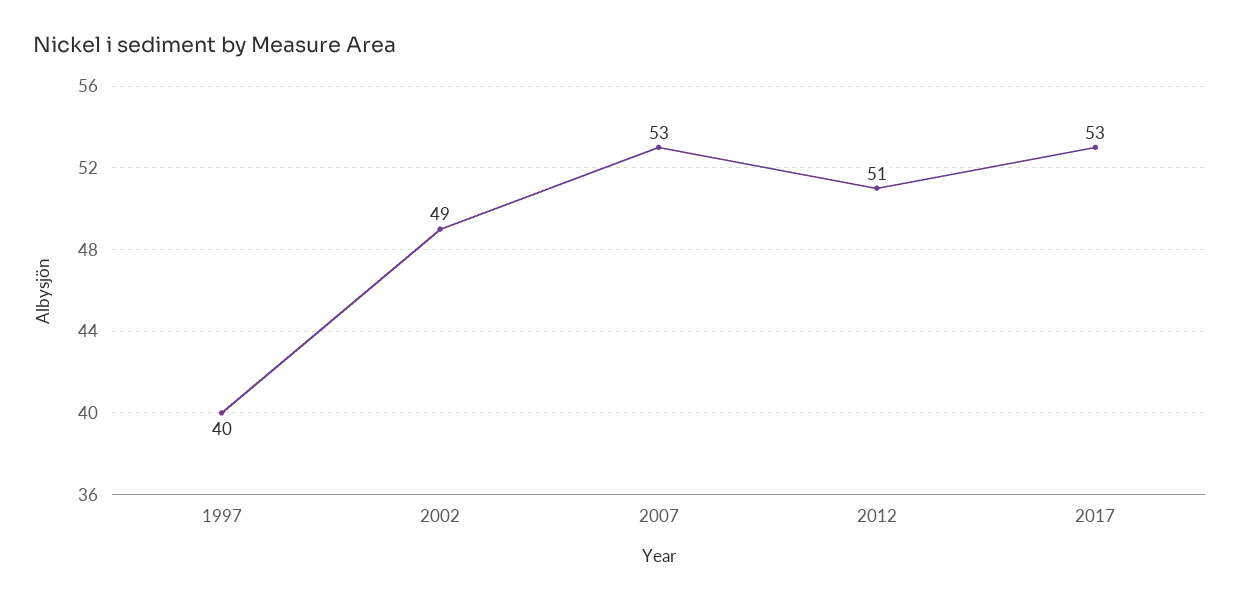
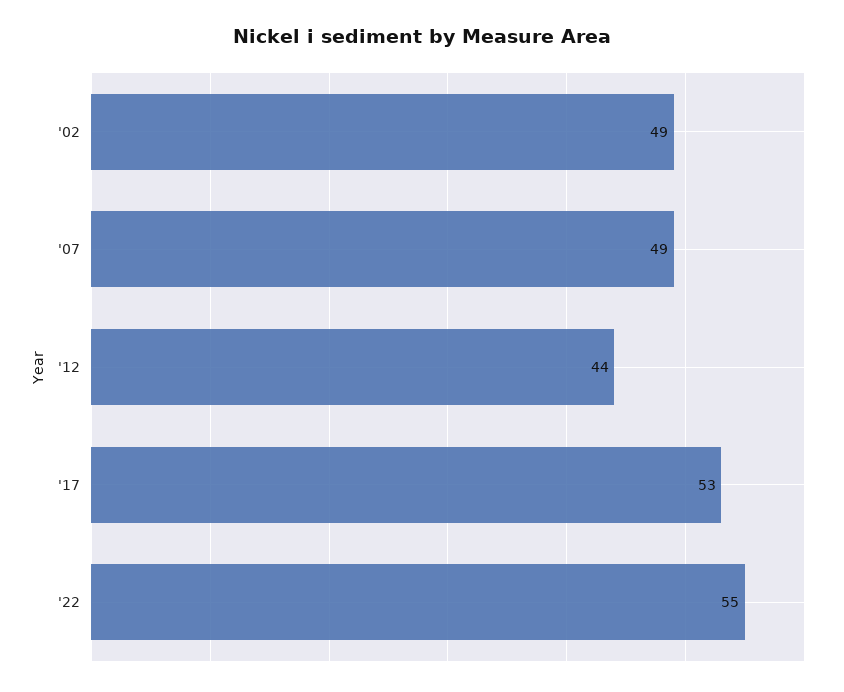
1997: 40 -> none
2007: 53 -> 49
2012: 51 -> 44
'22: none -> 55

